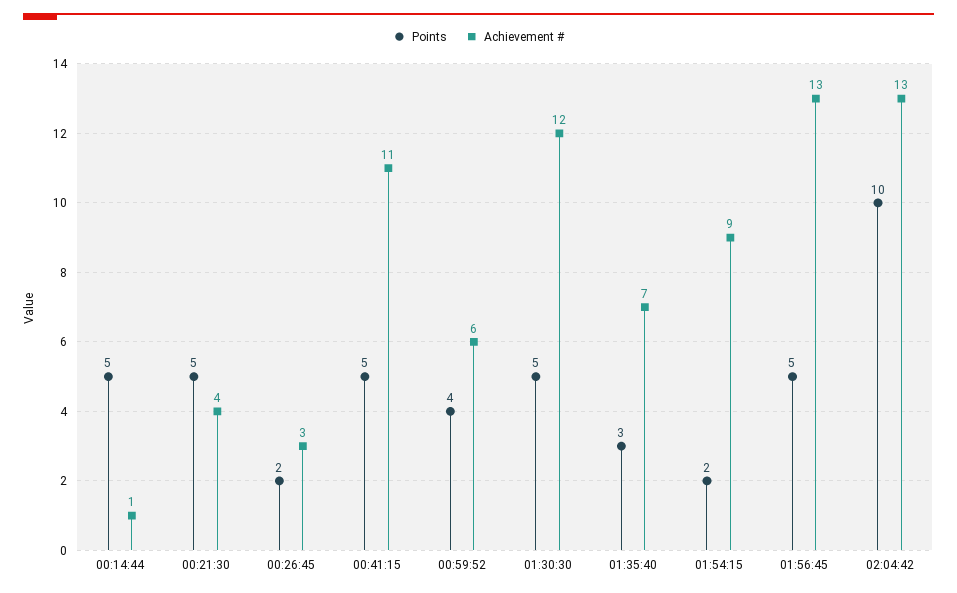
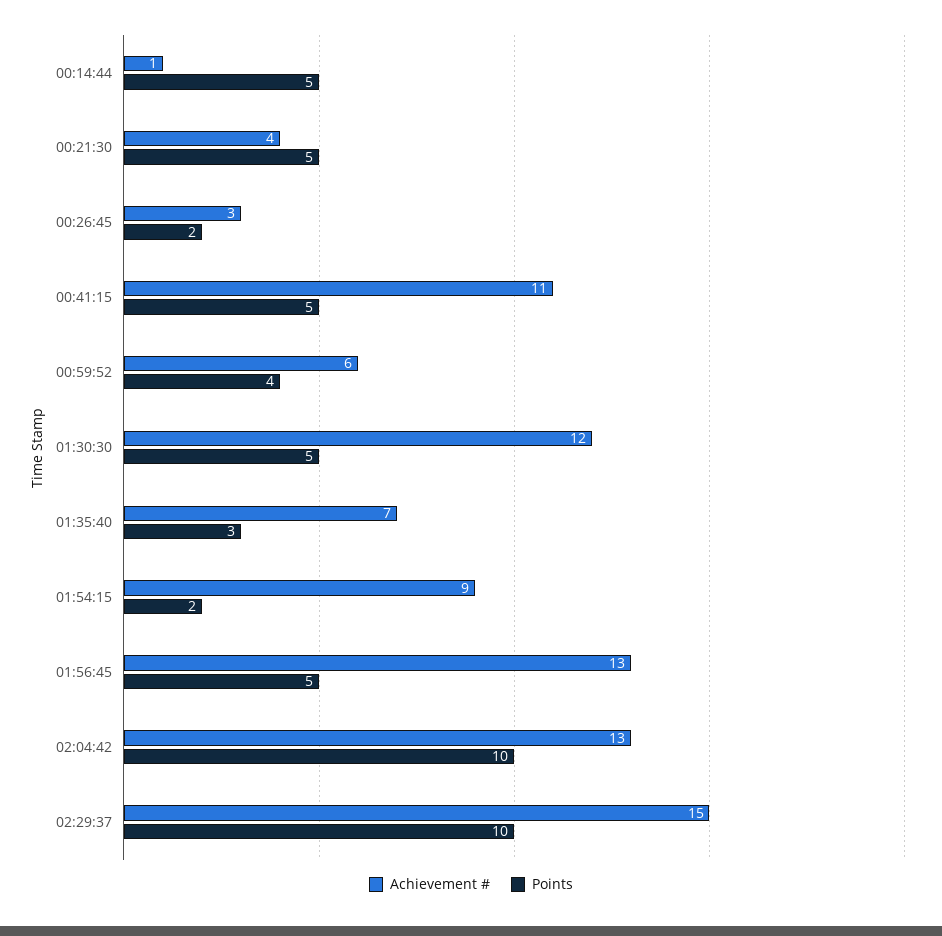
Achievement #, 02:29:37: none -> 15
Points, 02:29:37: none -> 10

